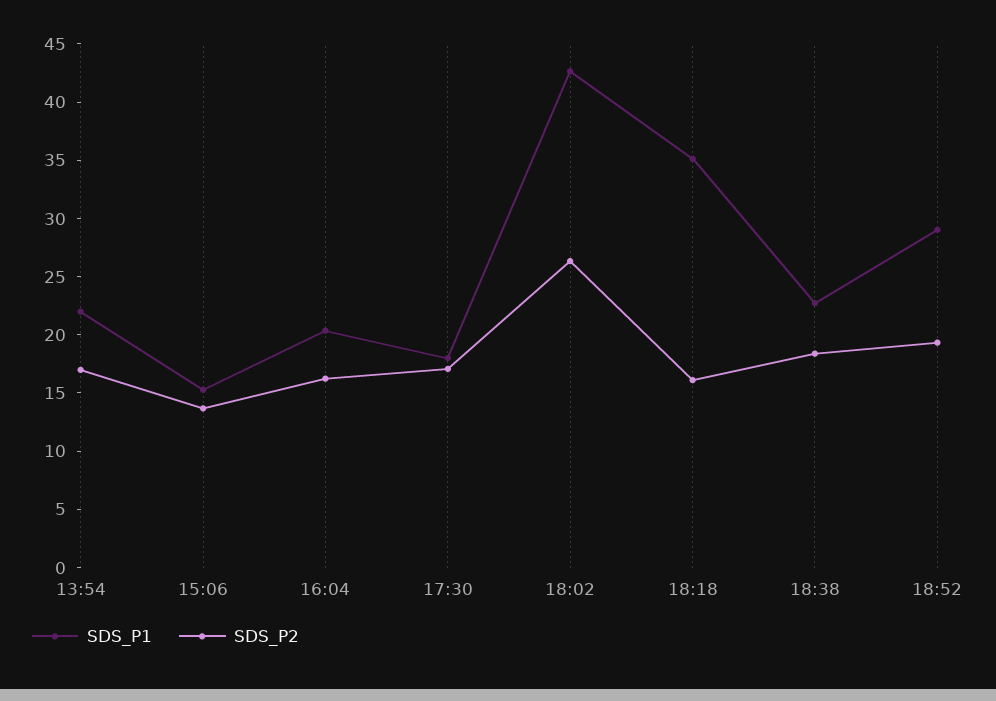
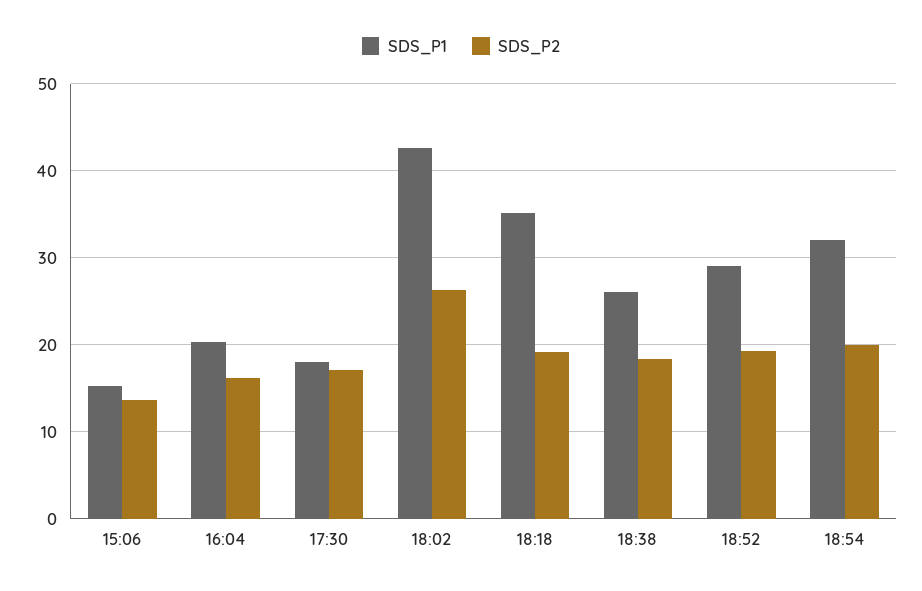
SDS_P1, 13:54: 22 -> none
SDS_P2, 13:54: 17 -> none
SDS_P2, 18:18: 16 -> 19
SDS_P1, 18:38: 23 -> 26
SDS_P1, 18:54: none -> 32
SDS_P2, 18:54: none -> 20

